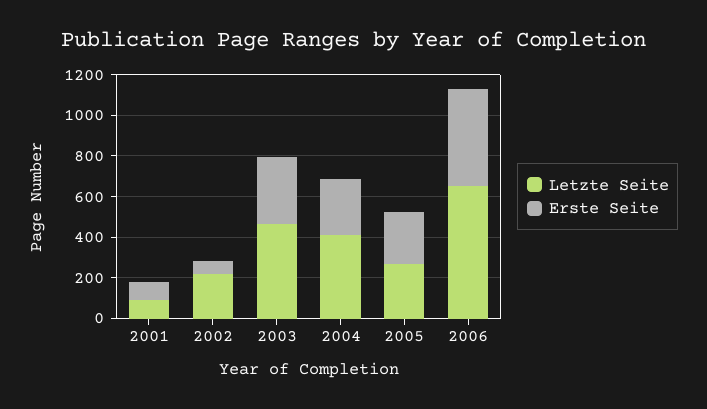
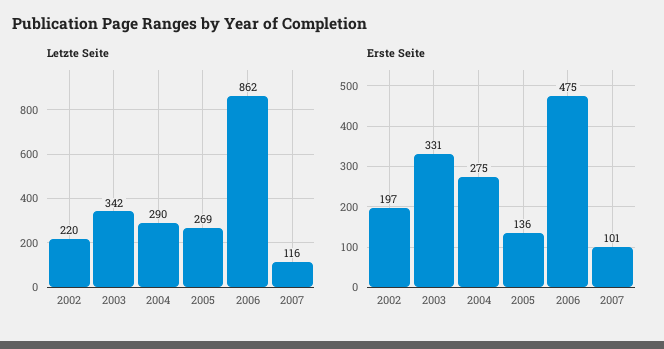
Letzte Seite, 2001: 100 -> none
Erste Seite, 2001: 100 -> none
Erste Seite, 2002: 50 -> 197
Letzte Seite, 2003: 450 -> 342
Letzte Seite, 2004: 400 -> 290
Erste Seite, 2005: 250 -> 136
Letzte Seite, 2006: 650 -> 862
Letzte Seite, 2007: none -> 116
Erste Seite, 2007: none -> 101

